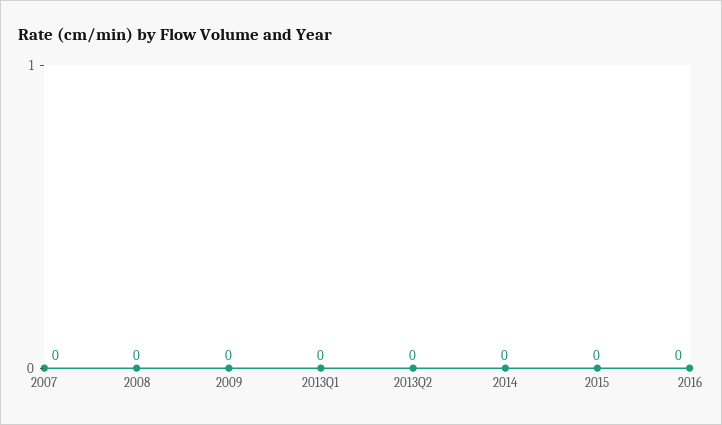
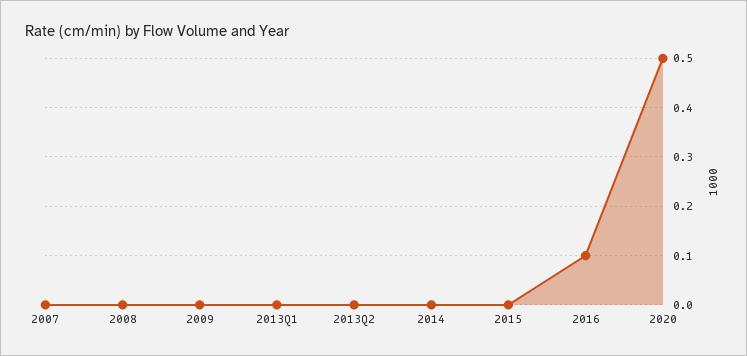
2016: 0 -> 0.1
2020: none -> 0.5

